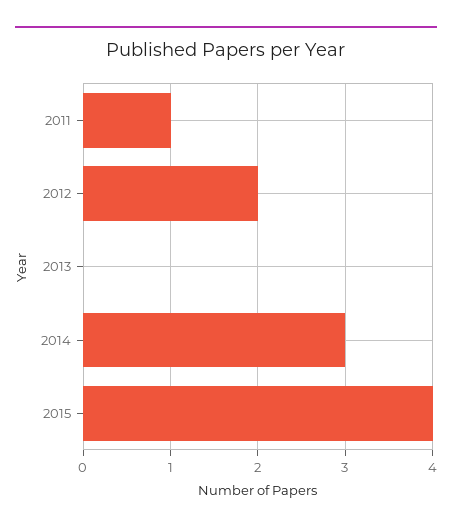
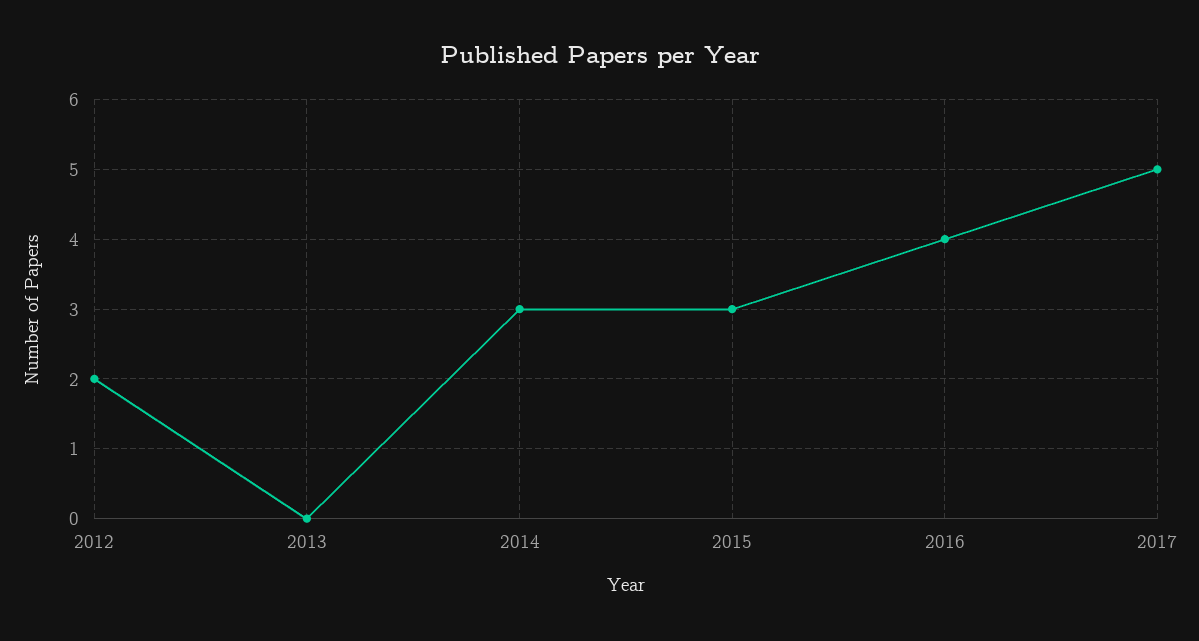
2011: 1 -> none
2015: 4 -> 3
2016: none -> 4
2017: none -> 5

